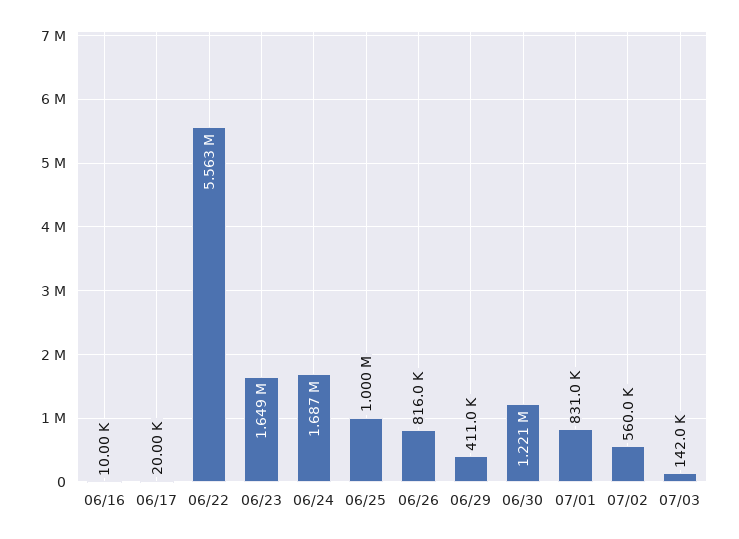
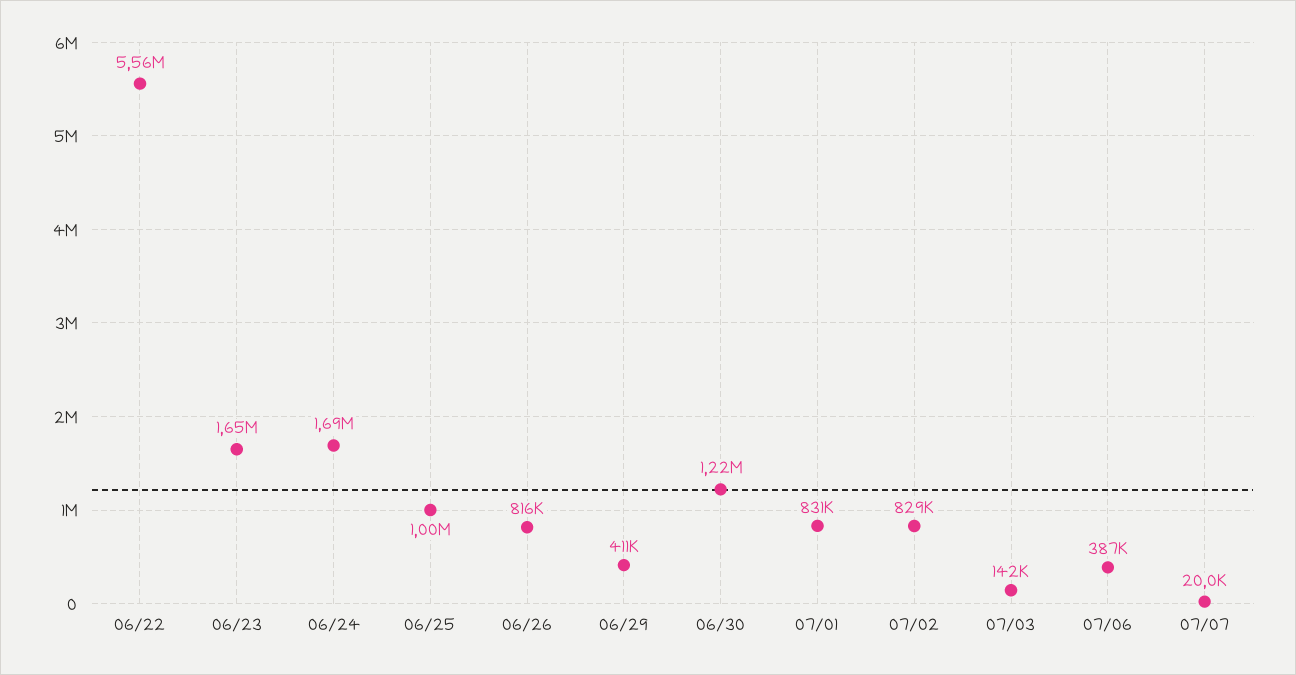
06/16: 10000 -> none
06/17: 20000 -> none
07/02: 560000 -> 829000
07/06: none -> 387000
07/07: none -> 20000

